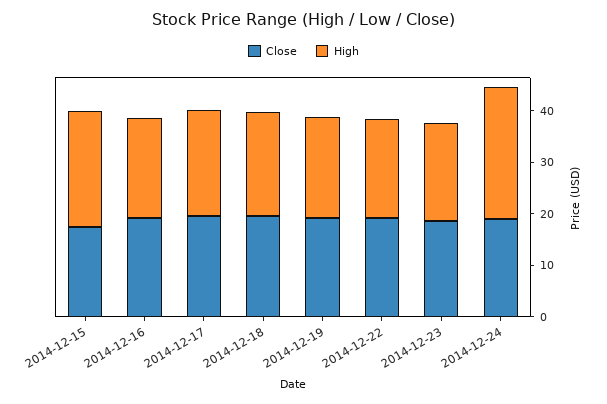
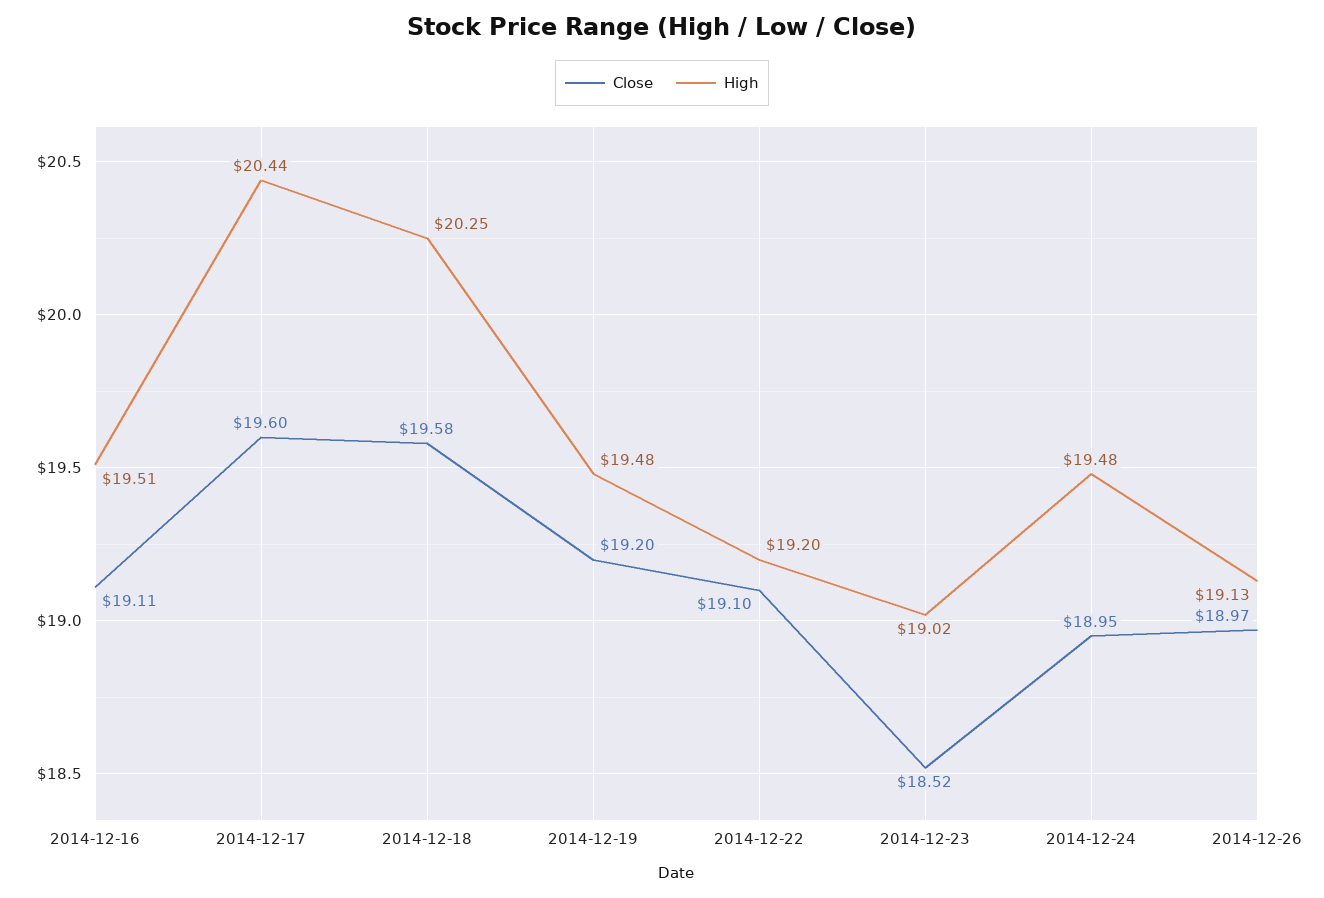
Close, 2014-12-15: 18 -> none
High, 2014-12-15: 22 -> none
High, 2014-12-24: 26 -> 19.48
Close, 2014-12-26: none -> 18.97
High, 2014-12-26: none -> 19.13

